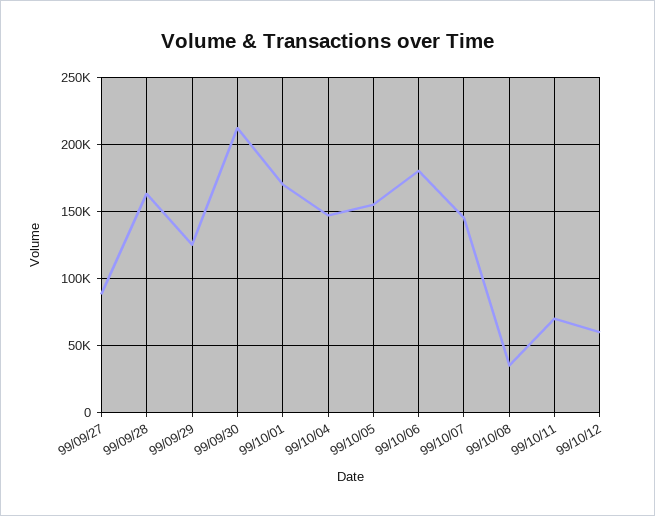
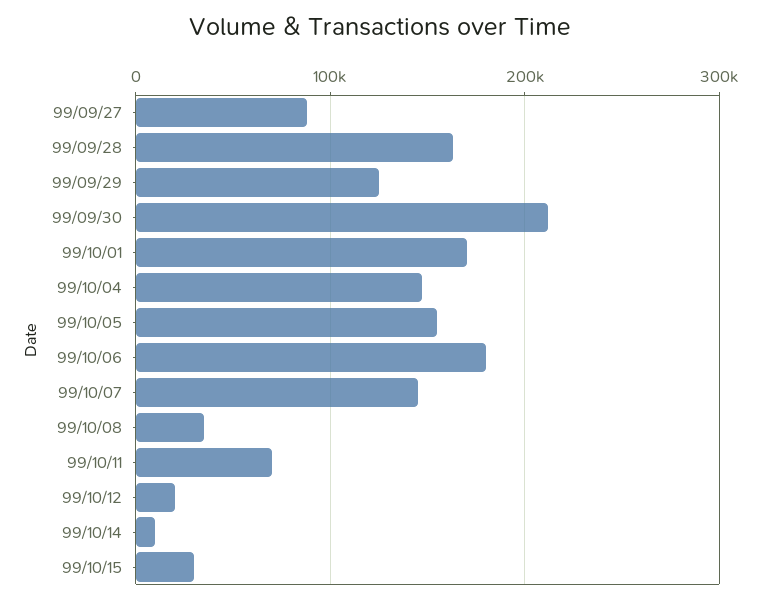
99/10/12: 60000 -> 20000
99/10/14: none -> 10000
99/10/15: none -> 30000

